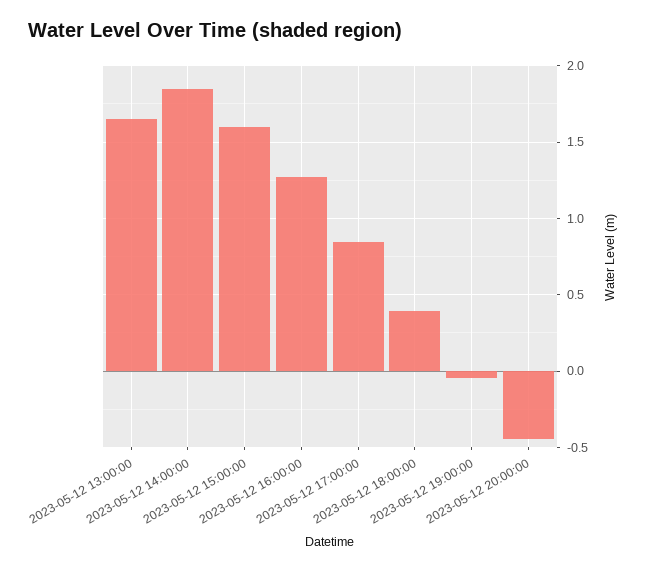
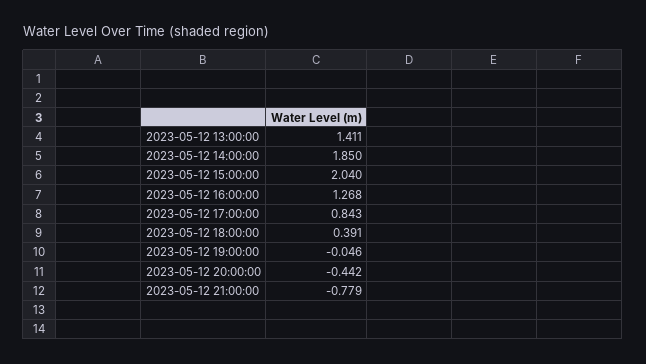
2023-05-12 13:00:00: 1.65 -> 1.411
2023-05-12 15:00:00: 1.6 -> 2.04
2023-05-12 21:00:00: none -> -0.779

